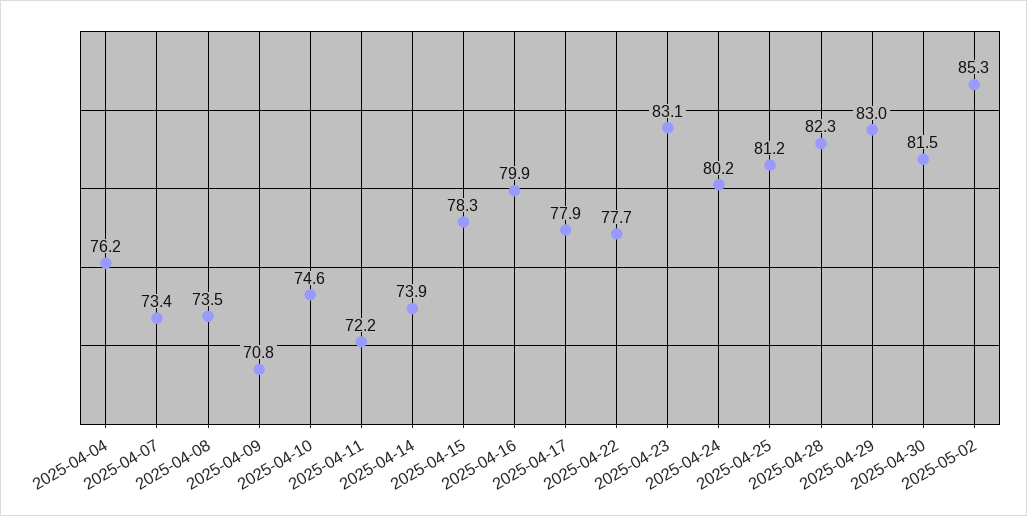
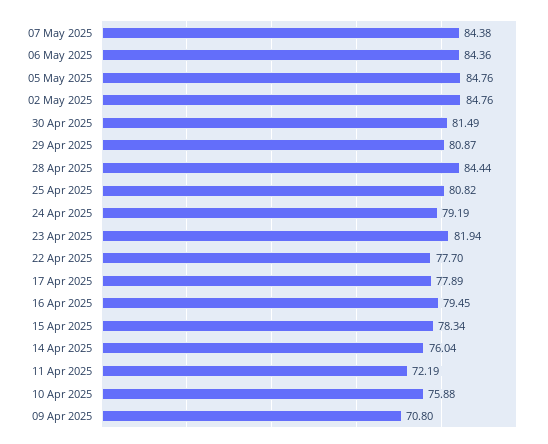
2025-04-04: 76.2 -> none
2025-04-07: 73.4 -> none
2025-04-08: 73.5 -> none
2025-04-10: 74.6 -> 75.88
2025-04-14: 73.9 -> 76.04
2025-04-16: 79.9 -> 79.45
2025-04-23: 83.1 -> 81.94
2025-04-24: 80.2 -> 79.19
2025-04-25: 81.2 -> 80.82
2025-04-28: 82.3 -> 84.44
2025-04-29: 83 -> 80.87
2025-05-02: 85.3 -> 84.76
07 May 2025: none -> 84.38
06 May 2025: none -> 84.36
05 May 2025: none -> 84.76

